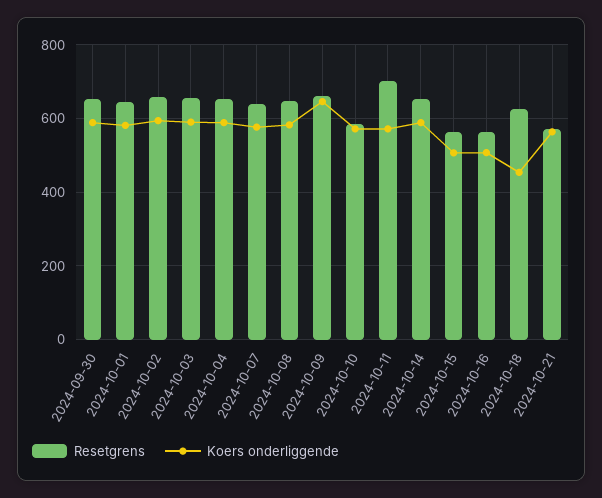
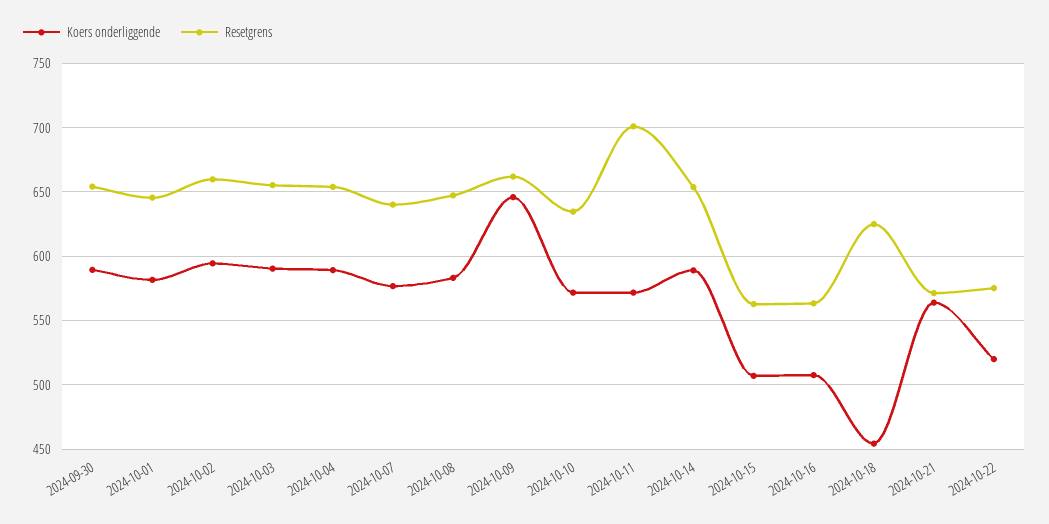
Resetgrens, 2024-10-10: 580 -> 635
Koers onderliggende, 2024-10-22: none -> 520
Resetgrens, 2024-10-22: none -> 575

